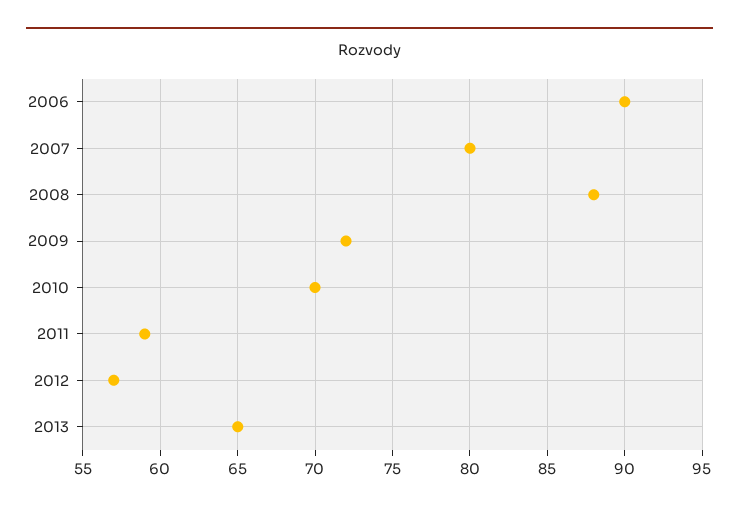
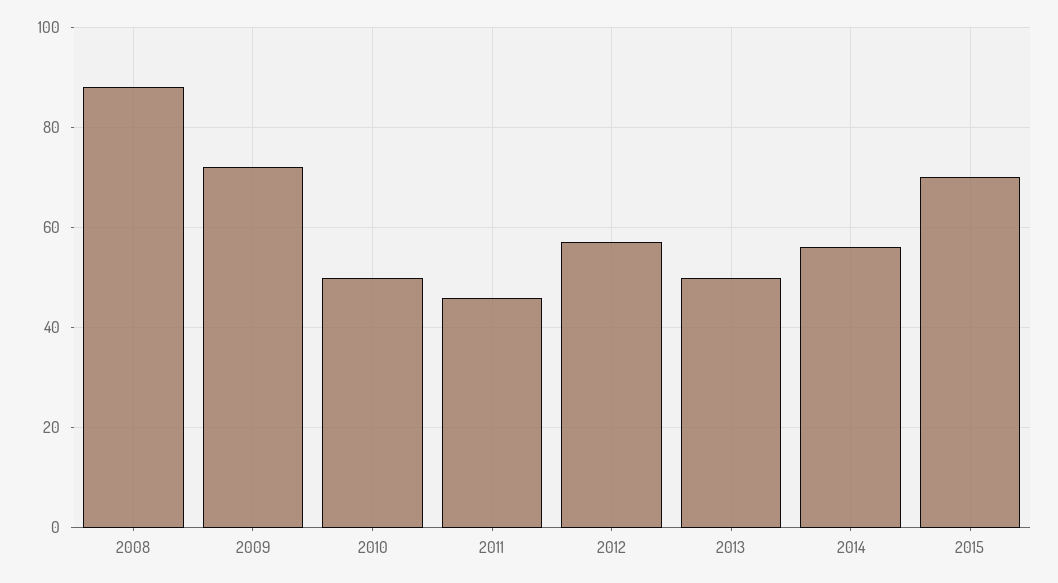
2006: 90 -> none
2007: 80 -> none
2010: 70 -> 50
2011: 59 -> 45
2013: 65 -> 50
2014: none -> 55
2015: none -> 70

